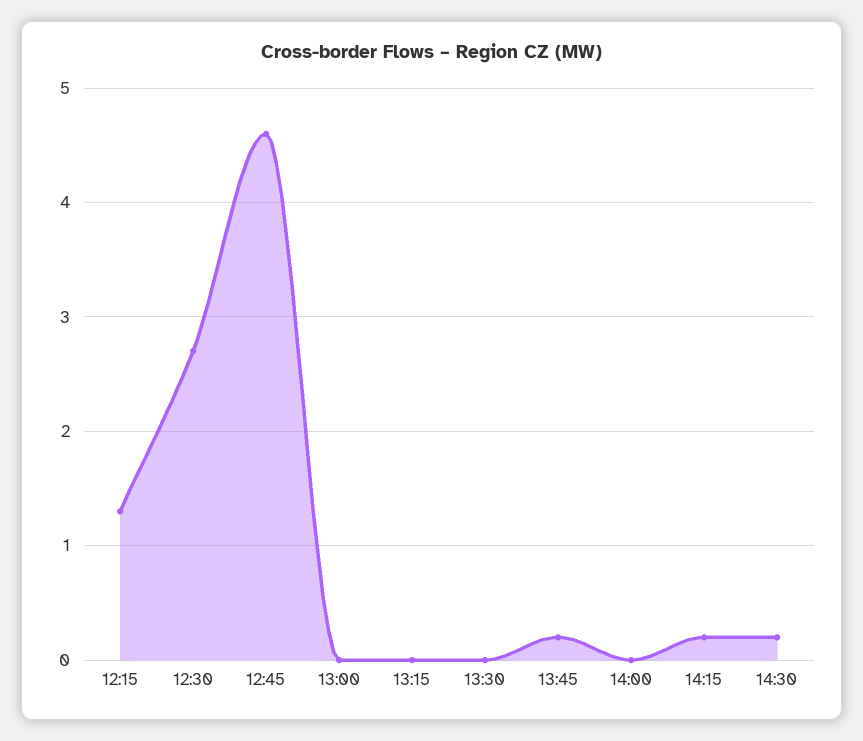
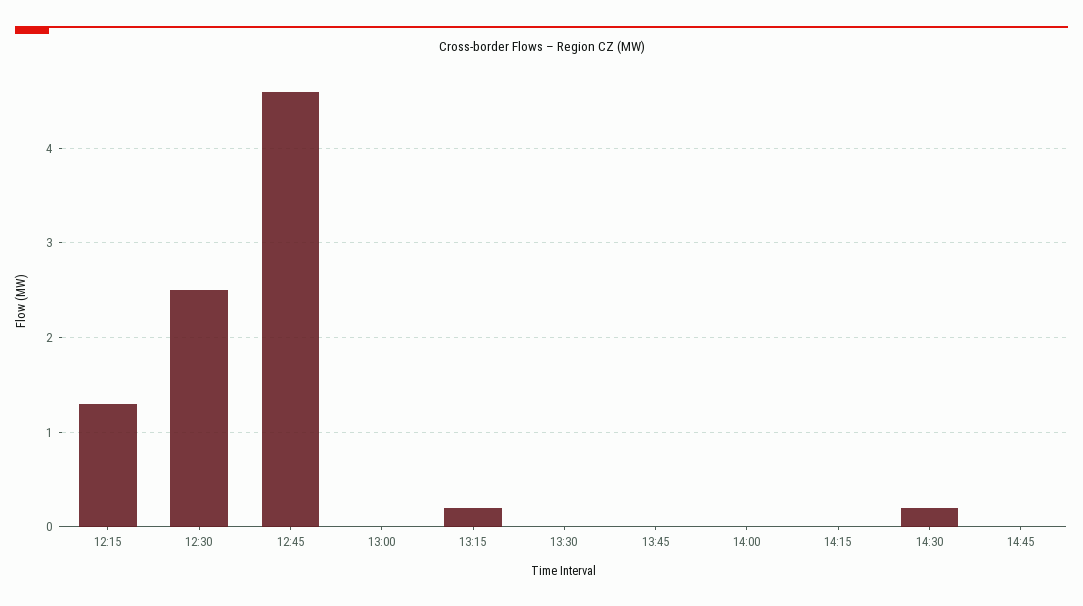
12:30: 2.7 -> 2.5
13:15: 0 -> 0.2
13:45: 0.2 -> 0
14:15: 0.2 -> 0
14:45: none -> 0

